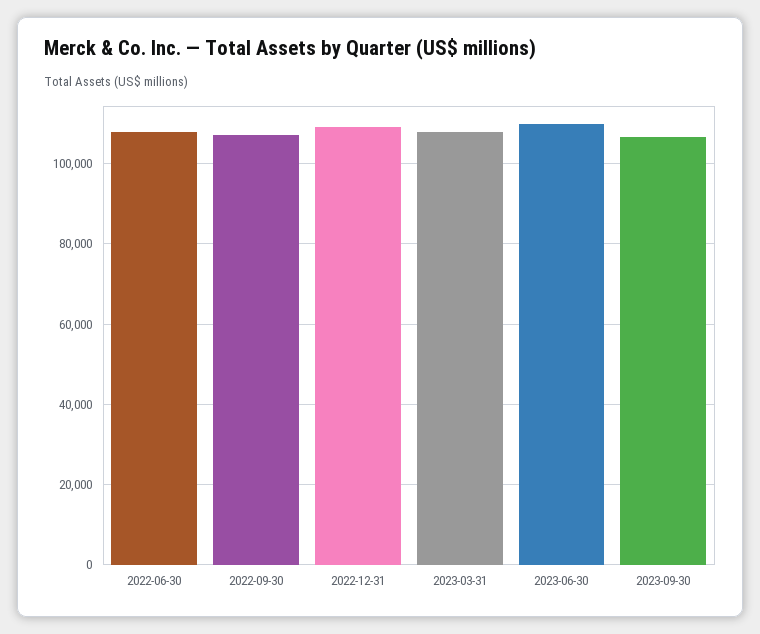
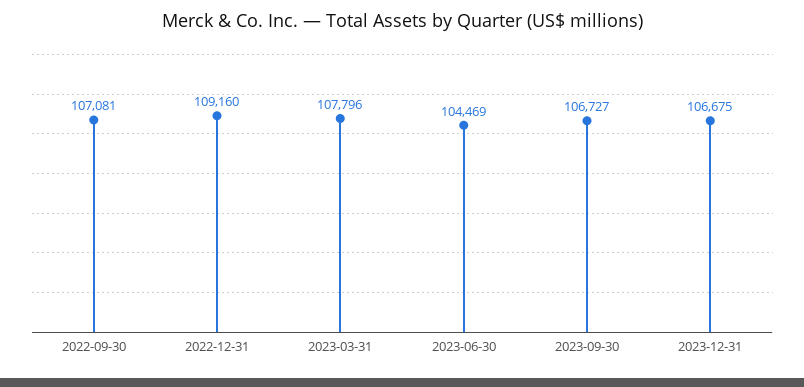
2022-06-30: 108000 -> none
2023-06-30: 110000 -> 104469
2023-12-31: none -> 106675

